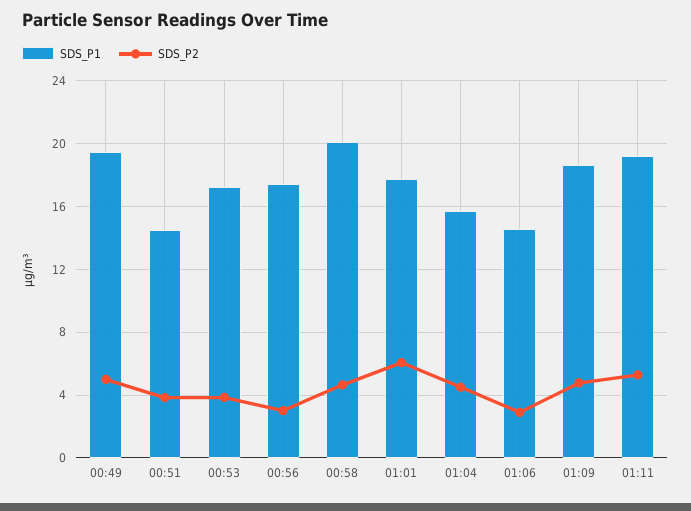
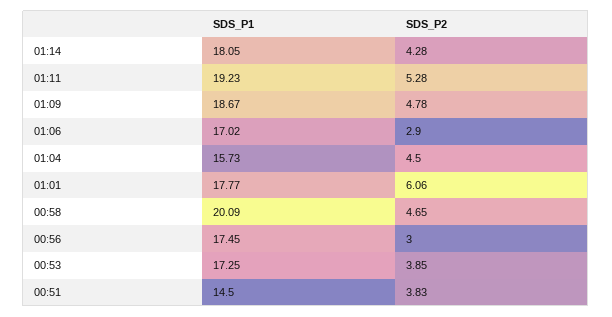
SDS_P1, 00:49: 19.5 -> none
SDS_P2, 00:49: 5 -> none
SDS_P1, 01:06: 14.5 -> 17.02
SDS_P1, 01:14: none -> 18.05
SDS_P2, 01:14: none -> 4.28

